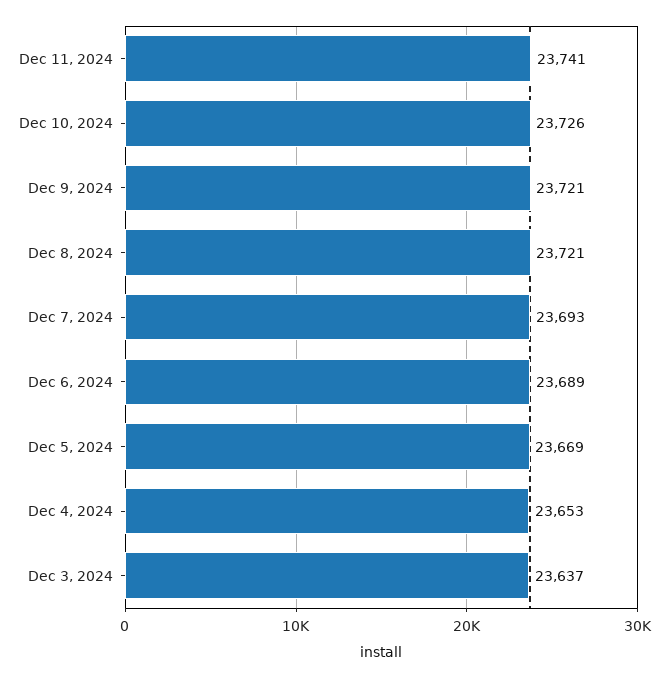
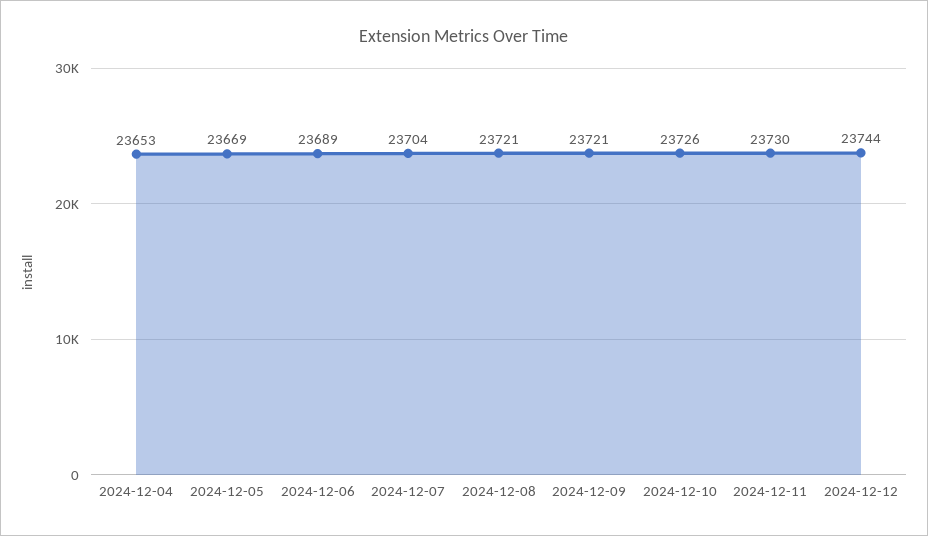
Dec 11, 2024: 23741 -> 23730
Dec 7, 2024: 23693 -> 23704
Dec 3, 2024: 23637 -> none
2024-12-12: none -> 23744

